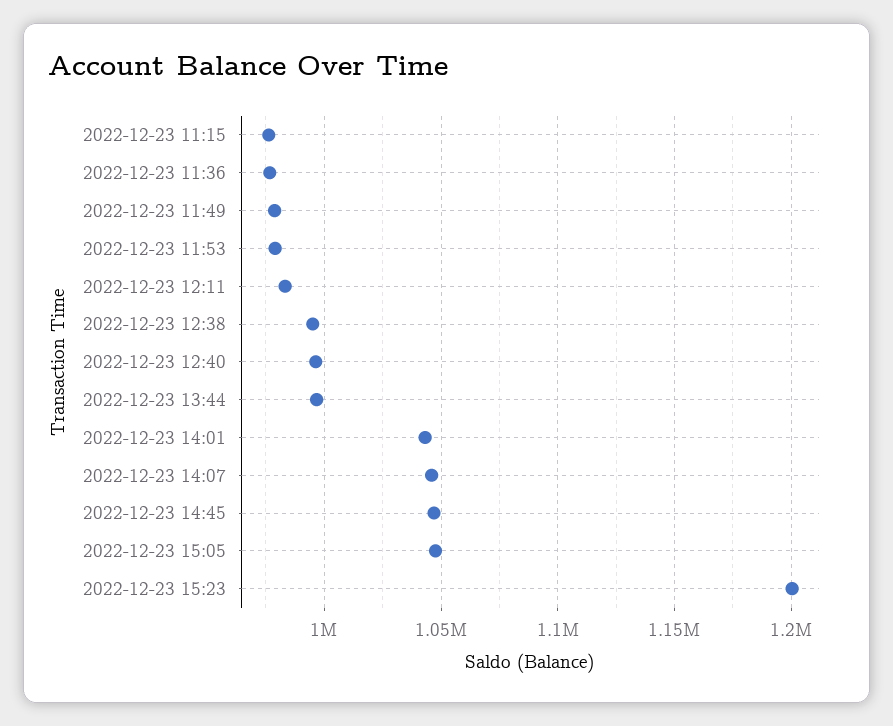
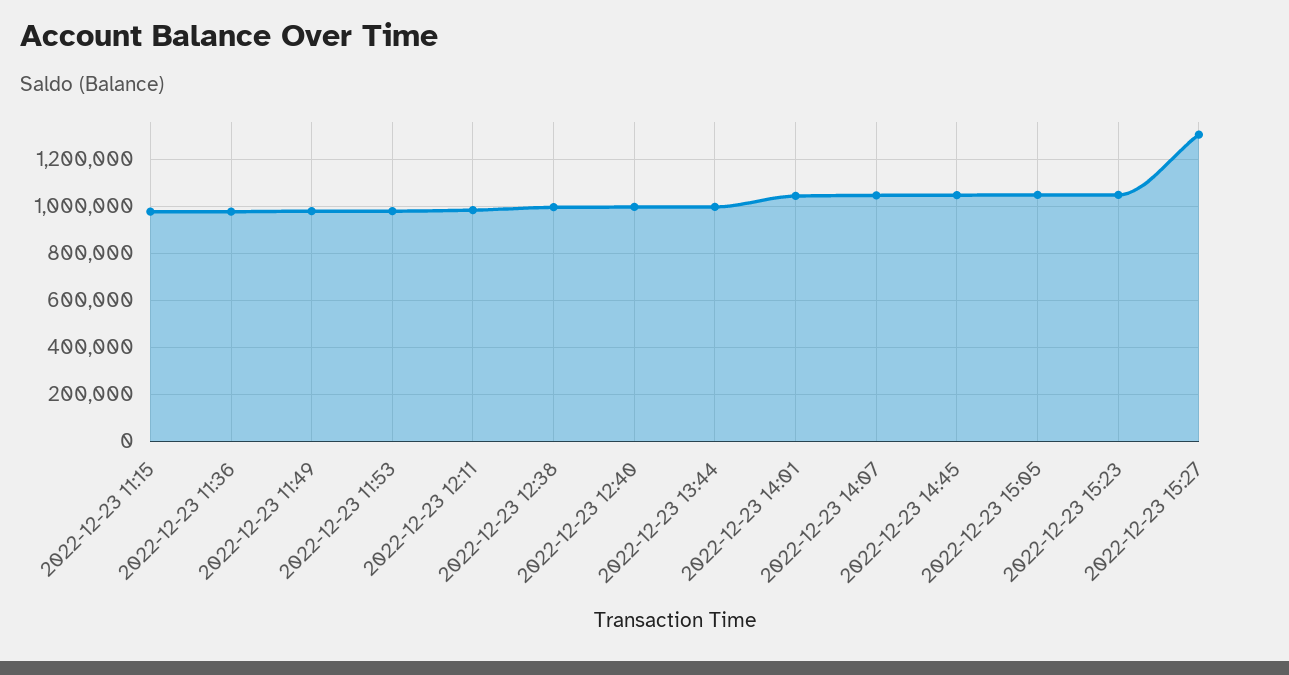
2022-12-23 15:23: 1200000 -> 1050000
2022-12-23 15:27: none -> 1300000

